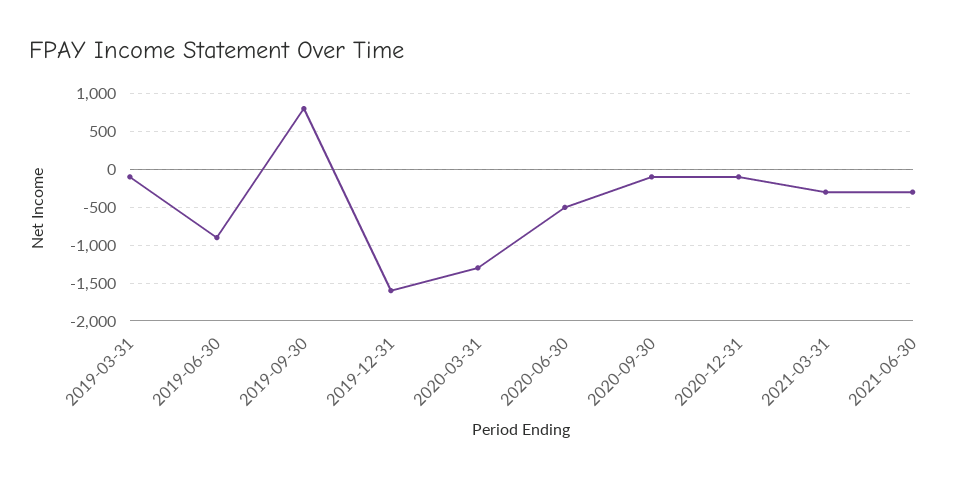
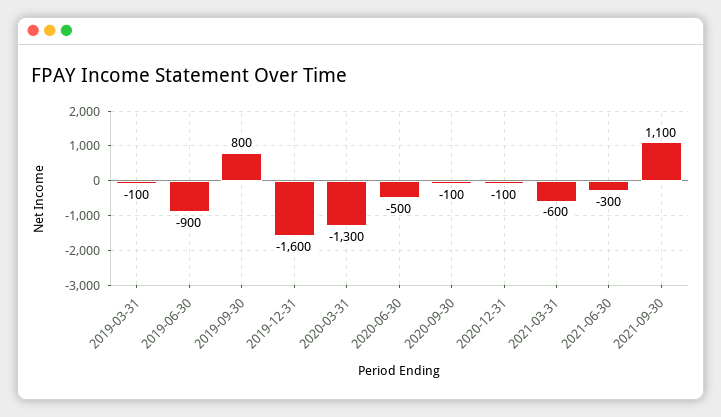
2021-03-31: -300 -> -600
2021-09-30: none -> 1100

